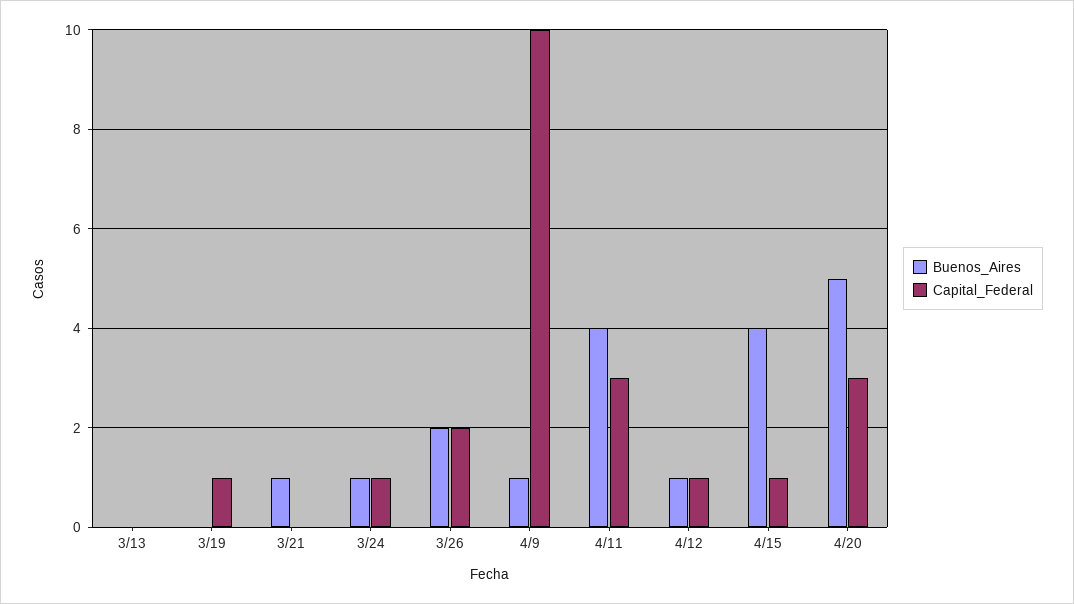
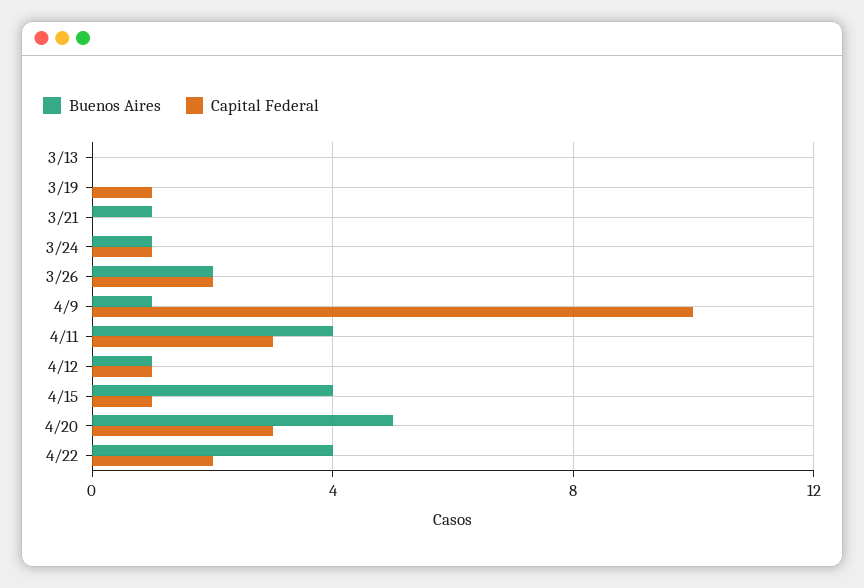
Buenos_Aires, 4/22: none -> 4
Capital_Federal, 4/22: none -> 2

